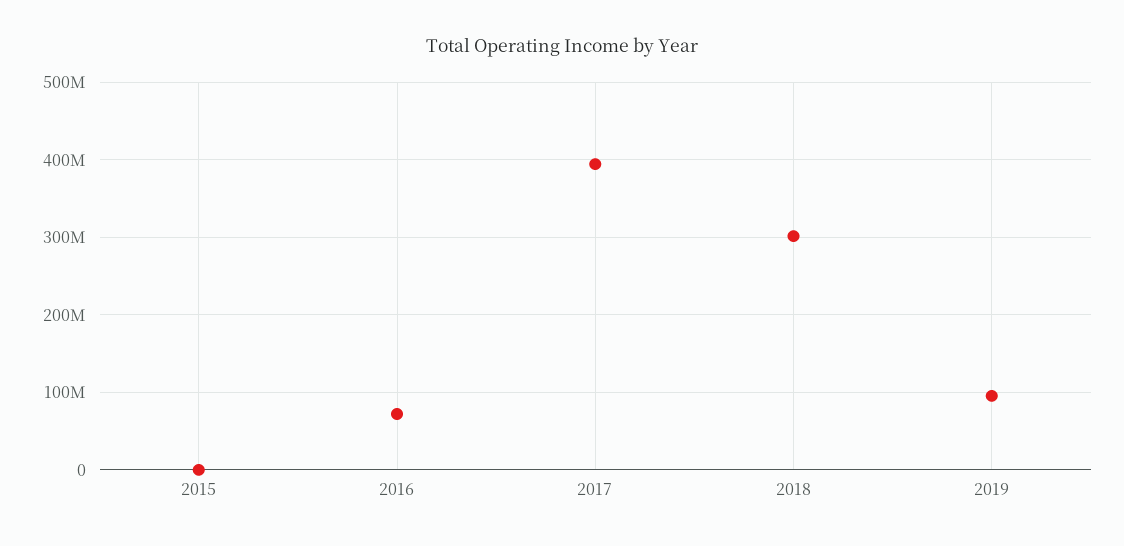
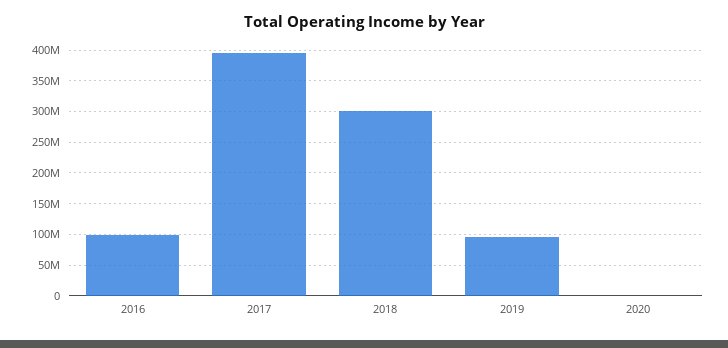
2015: 0 -> none
2016: 70000000 -> 100000000
2020: none -> 0

